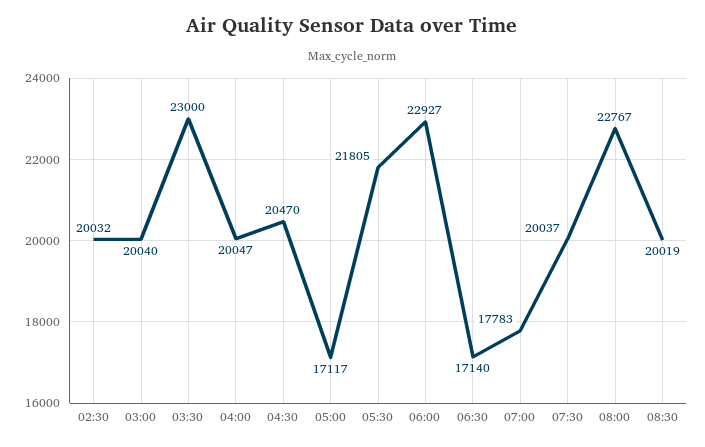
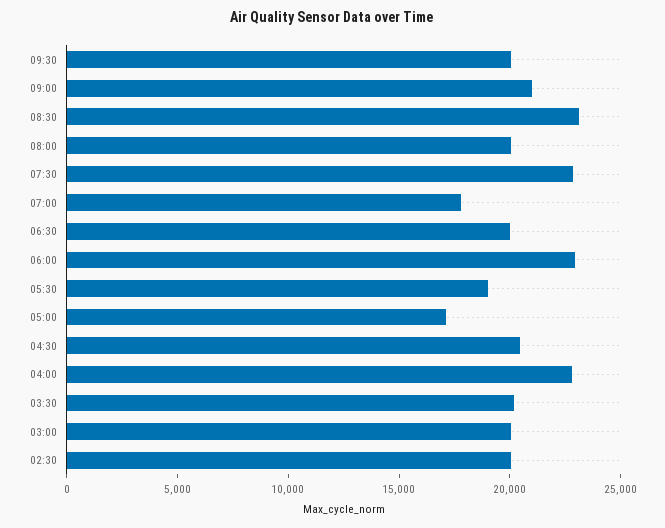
03:30: 23000 -> 20000
04:00: 20047 -> 23000
05:30: 21805 -> 19000
06:30: 17140 -> 20000
07:30: 20037 -> 23000
08:00: 22767 -> 20000
08:30: 20019 -> 23000
09:30: none -> 20000
09:00: none -> 21000

